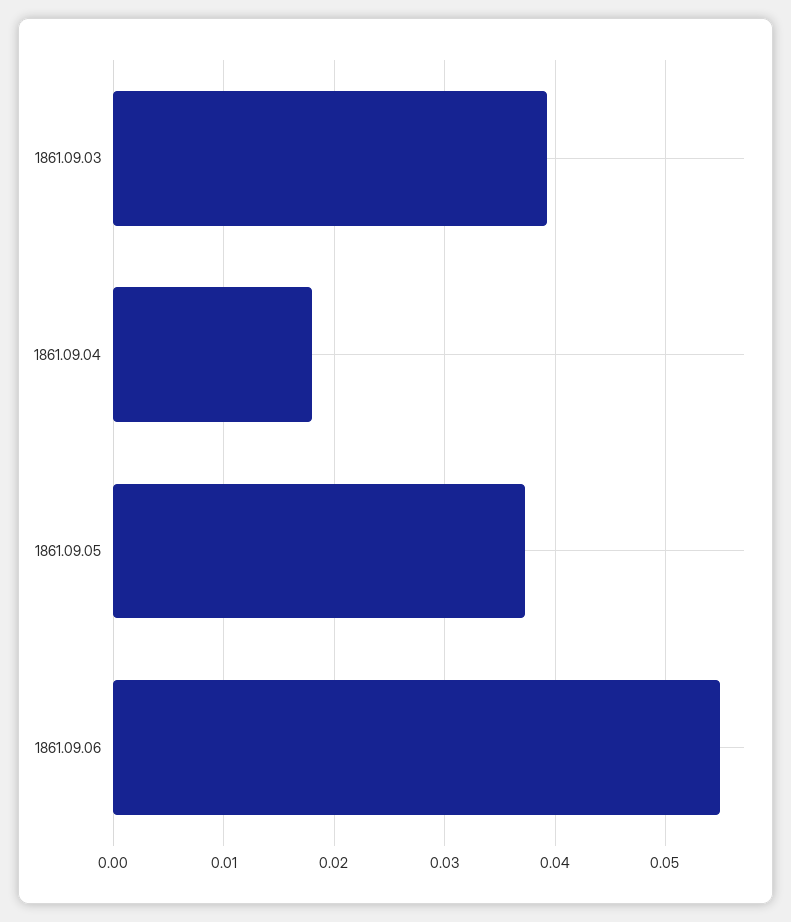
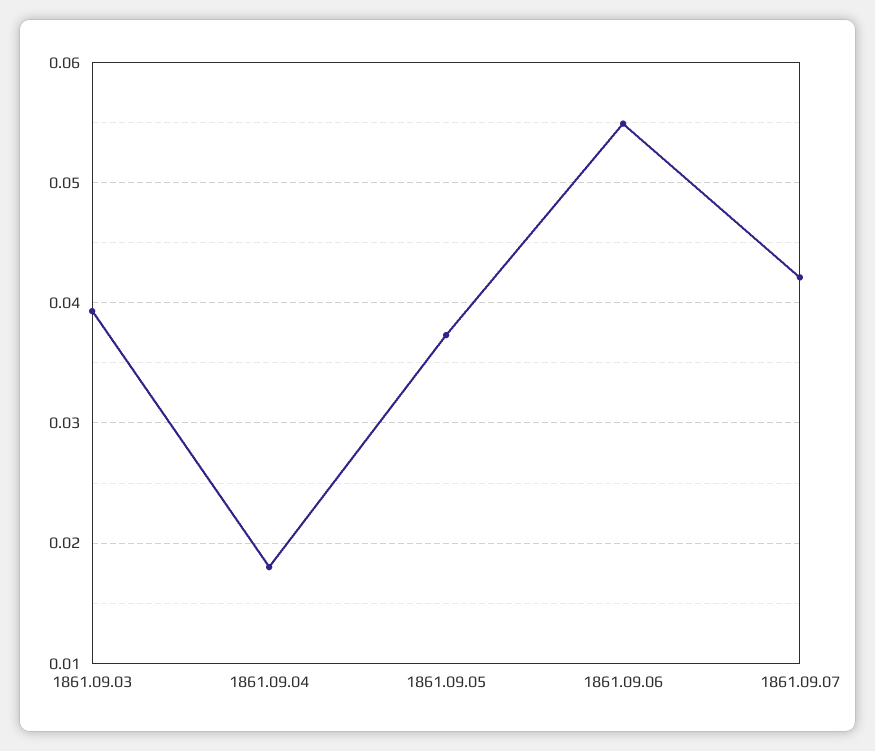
1861.09.07: none -> 0.042

